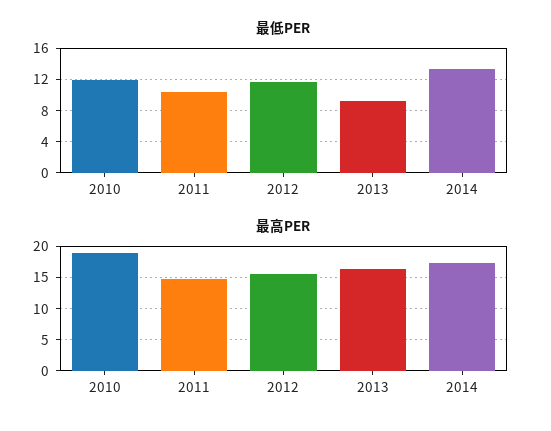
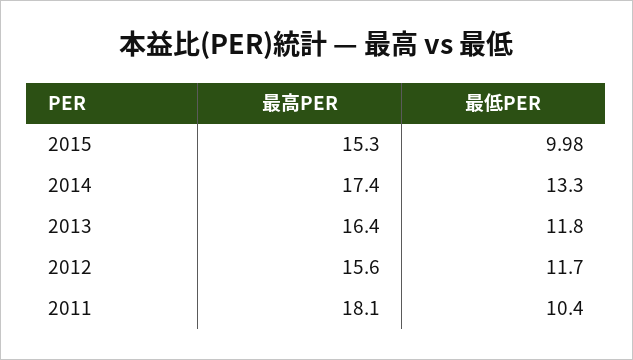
最低PER, 2010: 12 -> none
最低PER, 2013: 9 -> 11.8
最高PER, 2010: 19 -> none
最高PER, 2011: 15 -> 18.1
最高PER, 2015: none -> 15.3
最低PER, 2015: none -> 9.98

